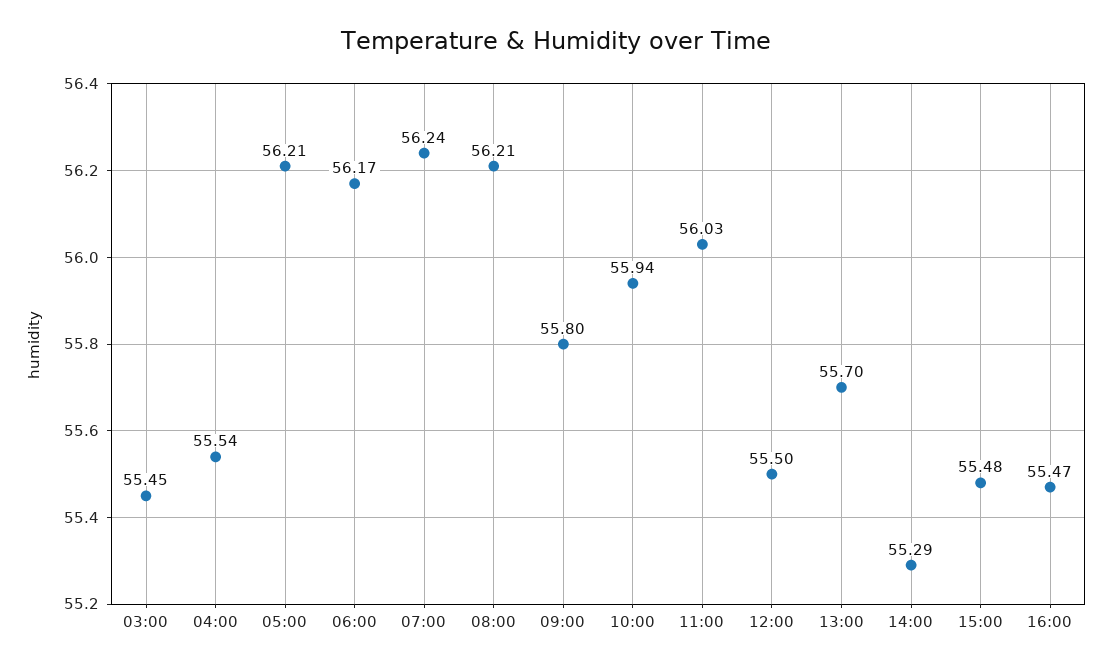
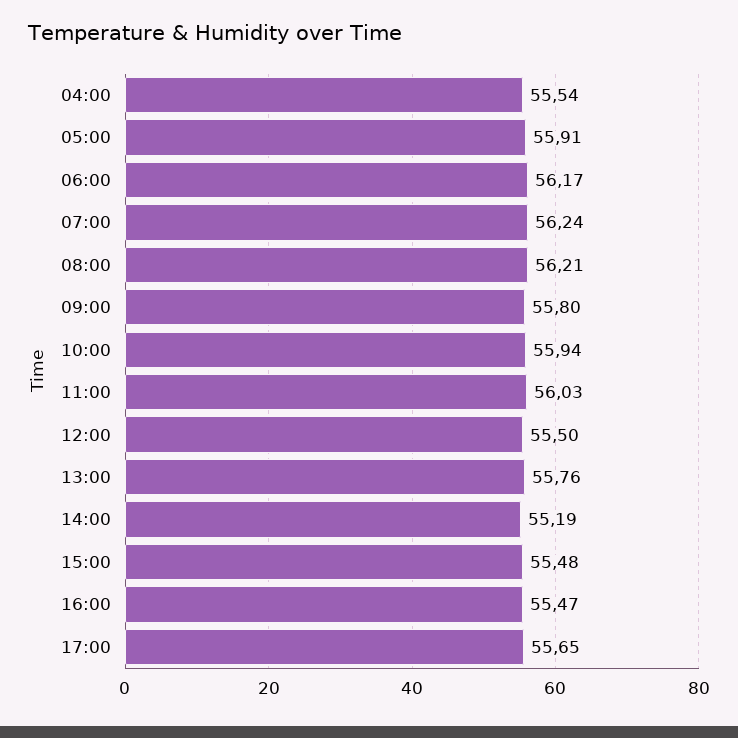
03:00: 55.45 -> none
05:00: 56.21 -> 55.91
13:00: 55.7 -> 55.76
14:00: 55.29 -> 55.19
17:00: none -> 55.65

